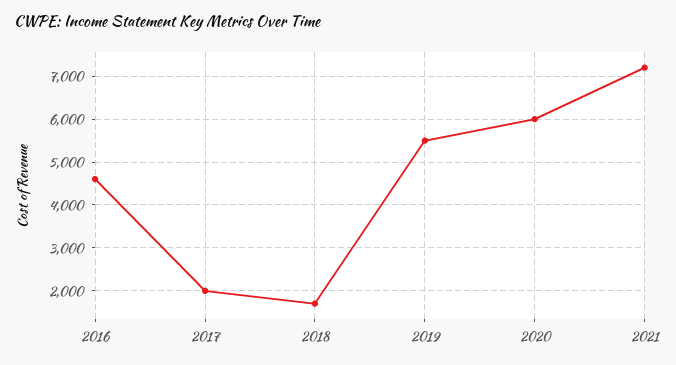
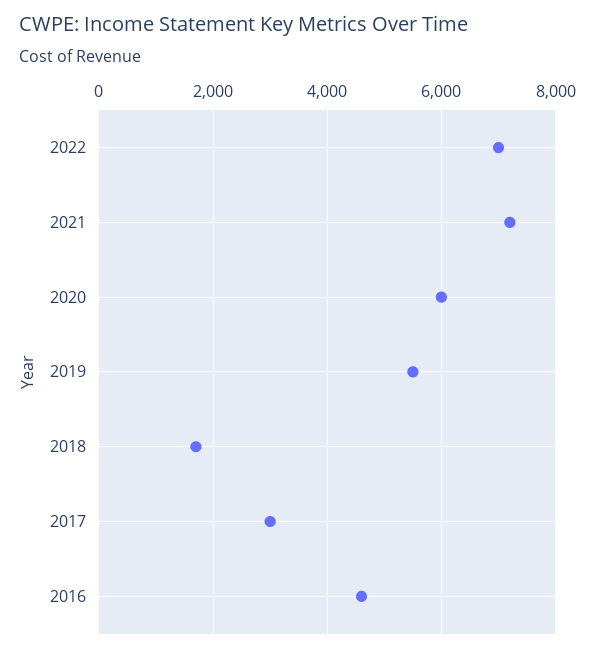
2017: 2000 -> 3000
2022: none -> 7000

